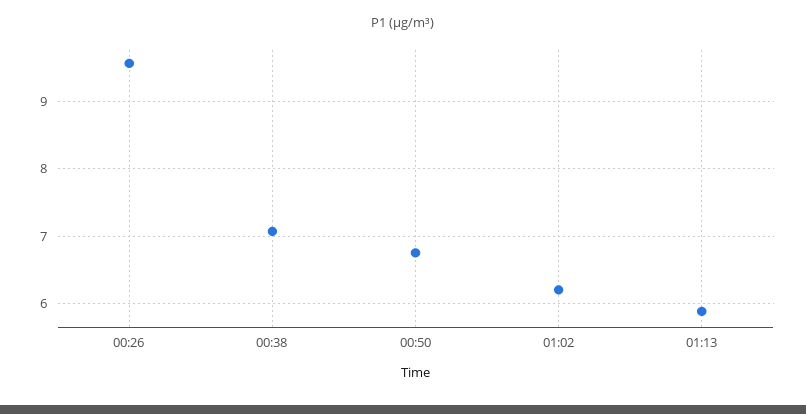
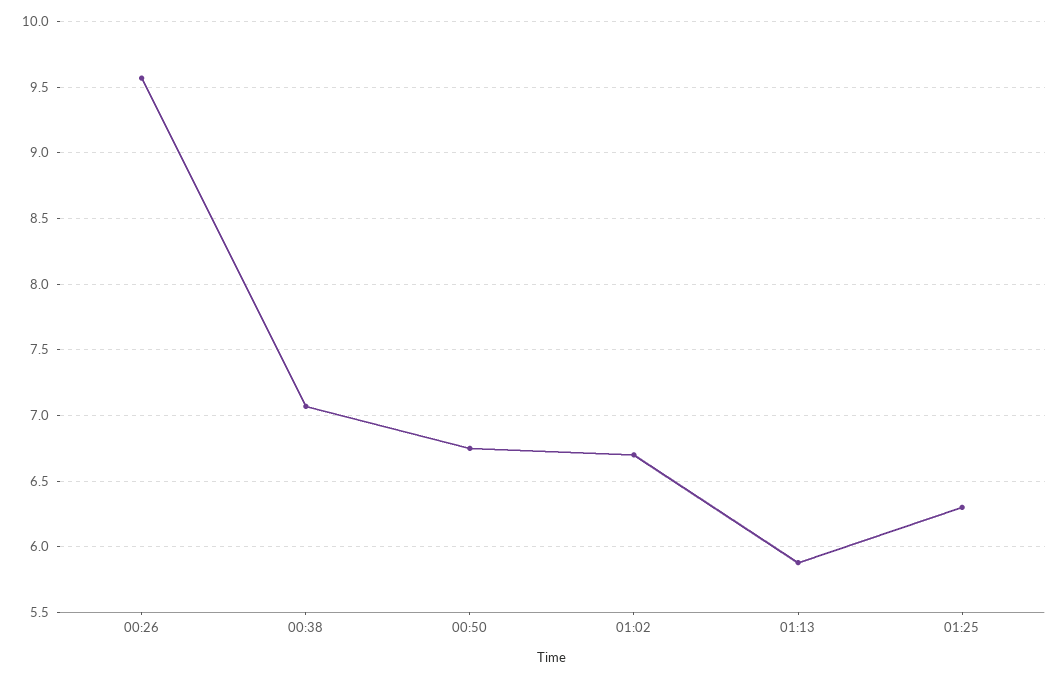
01:02: 6.2 -> 6.7
01:25: none -> 6.3

